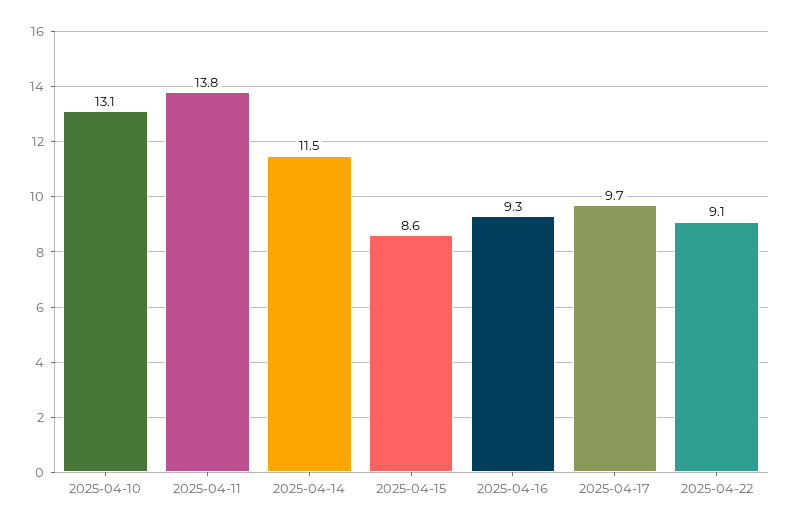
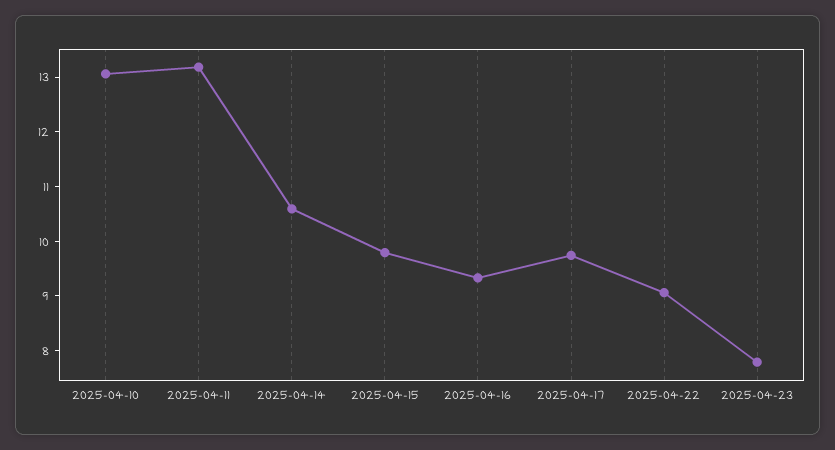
2025-04-11: 13.8 -> 13.2
2025-04-14: 11.5 -> 10.6
2025-04-15: 8.6 -> 9.8
2025-04-23: none -> 7.8

